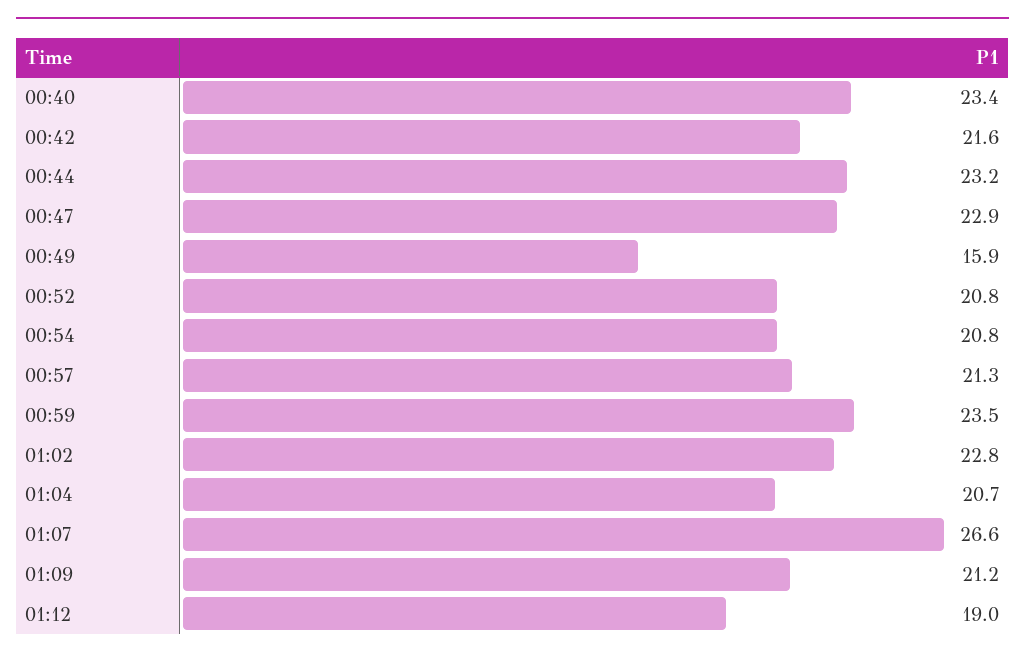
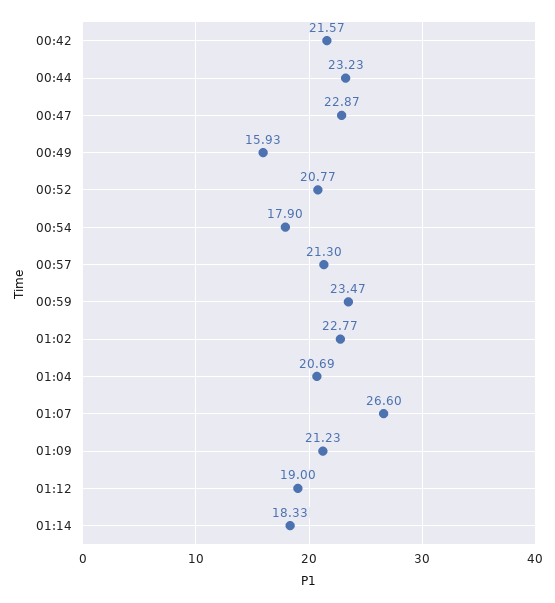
00:40: 23.4 -> none
00:54: 20.8 -> 17.9
01:14: none -> 18.33

